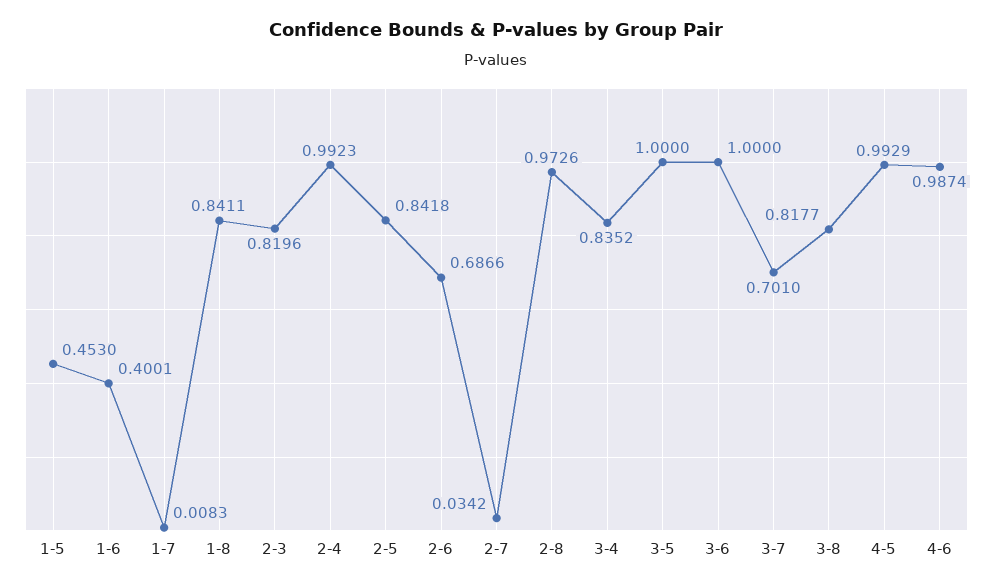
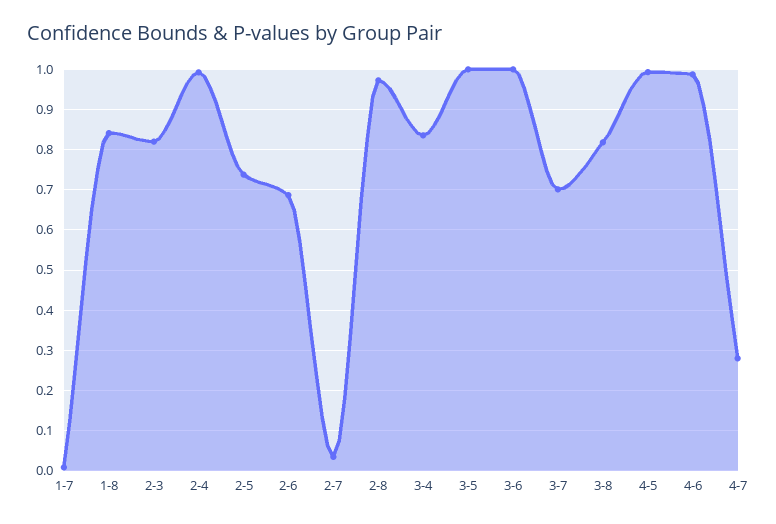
1-5: 0.453 -> none
1-6: 0.4001 -> none
2-5: 0.8418 -> 0.74
4-7: none -> 0.28

